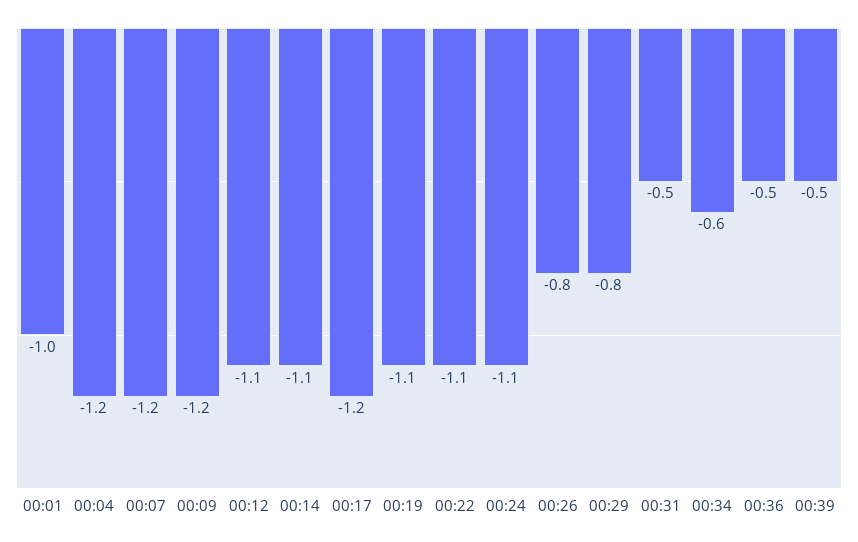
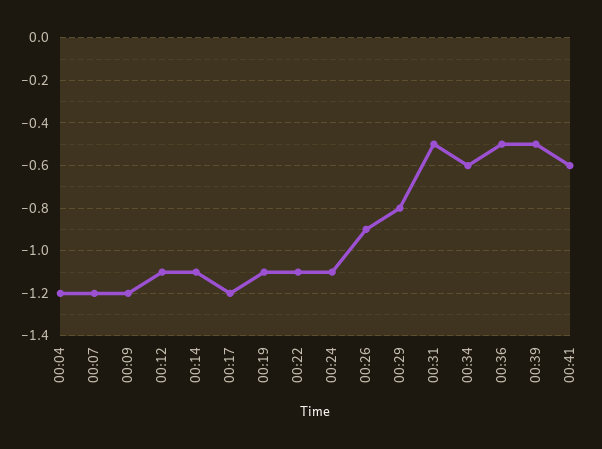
00:01: -1 -> none
00:26: -0.8 -> -0.9
00:41: none -> -0.6

